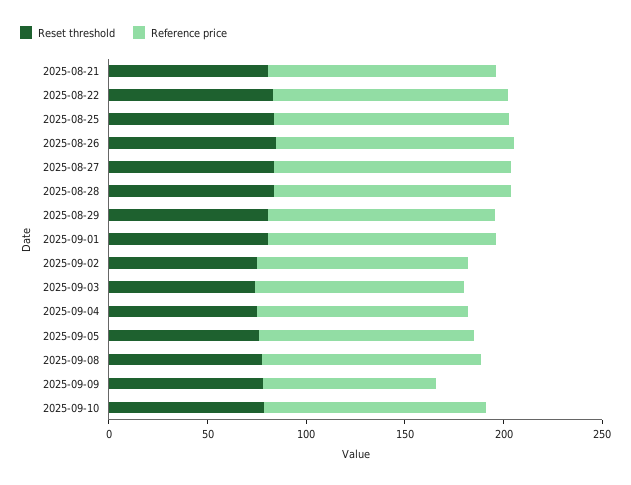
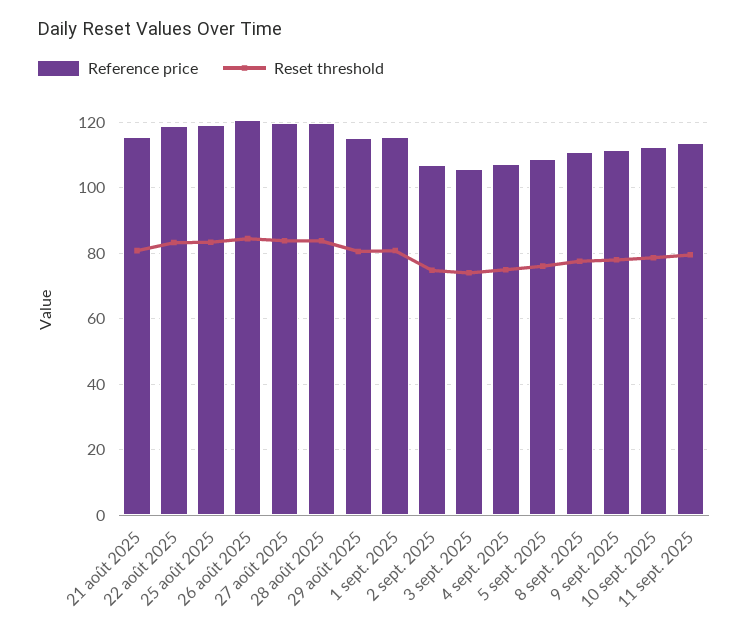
Reference price, 2025-09-09: 90 -> 112
Reference price, 11 sept. 2025: none -> 114
Reset threshold, 11 sept. 2025: none -> 80

